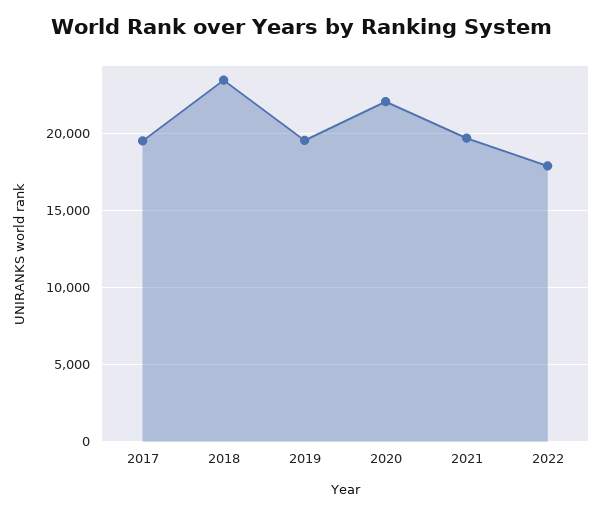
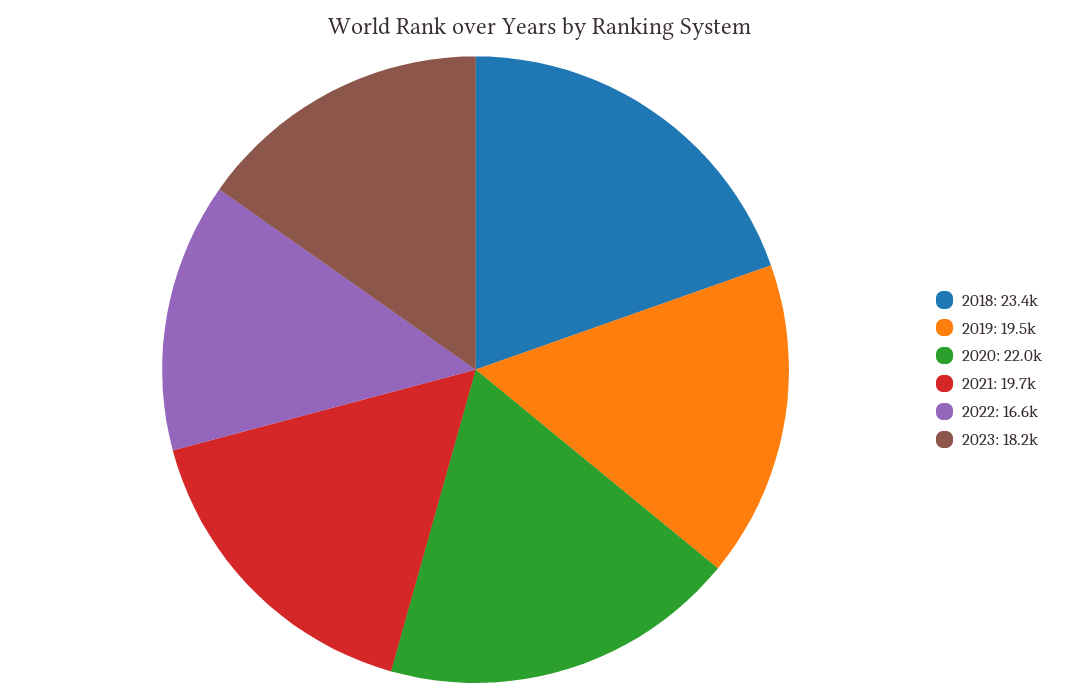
2017: 19500 -> none
2022: 18000 -> 16600
2023: none -> 18200

